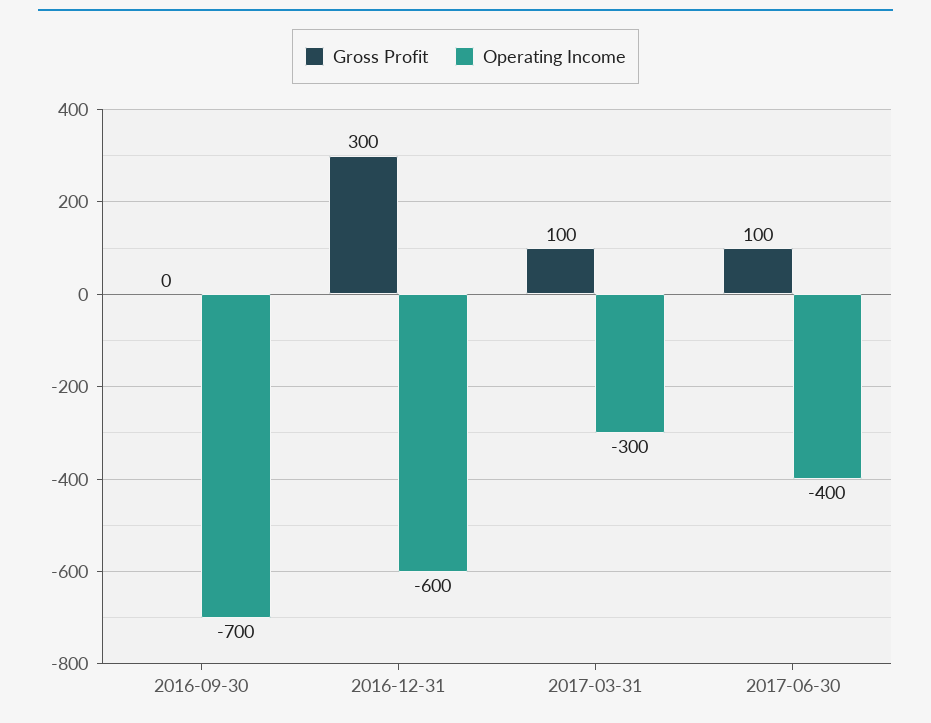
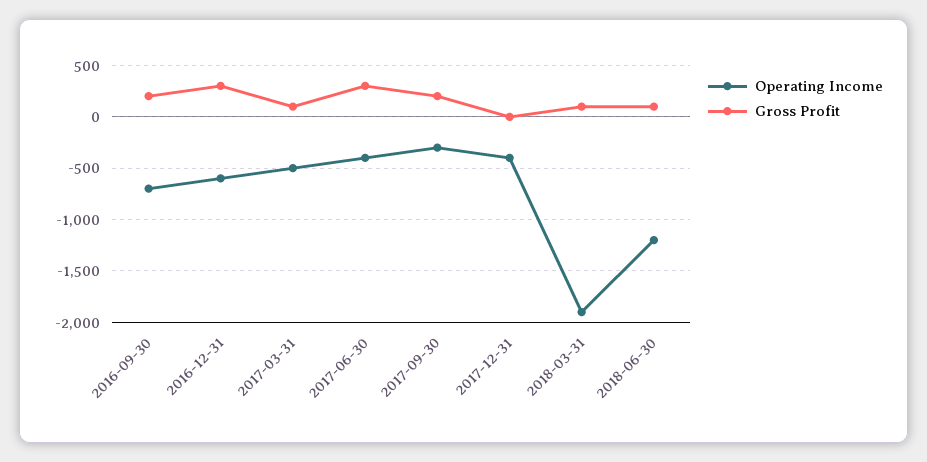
Gross Profit, 2016-09-30: 0 -> 200
Operating Income, 2017-03-31: -300 -> -500
Gross Profit, 2017-06-30: 100 -> 300
Operating Income, 2017-09-30: none -> -300
Gross Profit, 2017-09-30: none -> 200
Operating Income, 2017-12-31: none -> -400
Gross Profit, 2017-12-31: none -> 0
Operating Income, 2018-03-31: none -> -1900
Gross Profit, 2018-03-31: none -> 100
Operating Income, 2018-06-30: none -> -1200
Gross Profit, 2018-06-30: none -> 100

